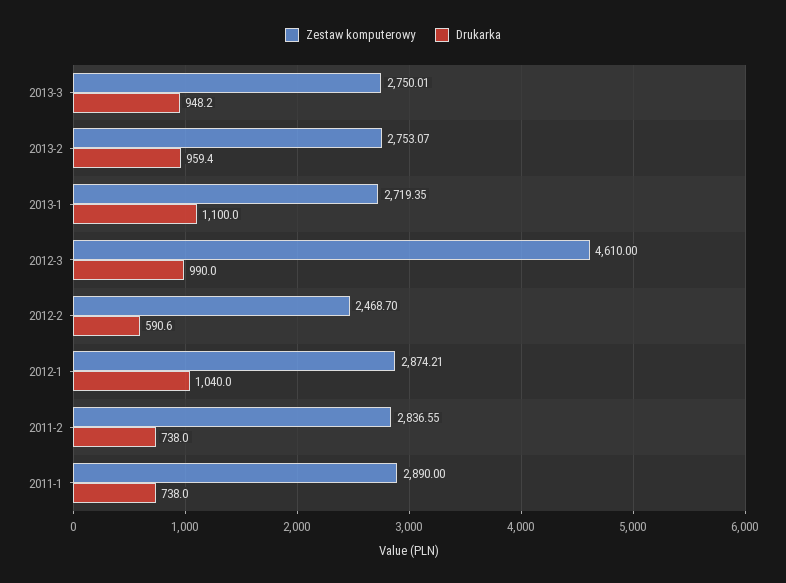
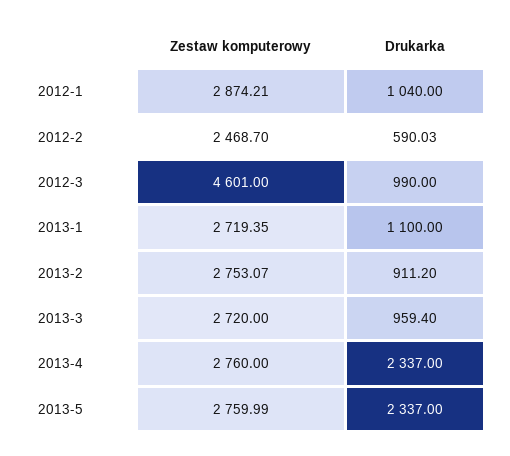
Zestaw komputerowy, 2013-3: 2750.01 -> 2720
Drukarka, 2013-3: 948.2 -> 959.4
Drukarka, 2013-2: 959.4 -> 911.2
Zestaw komputerowy, 2012-3: 4610 -> 4601
Drukarka, 2012-2: 590.6 -> 590.03
Zestaw komputerowy, 2011-2: 2836.55 -> none
Drukarka, 2011-2: 738 -> none
Zestaw komputerowy, 2011-1: 2890 -> none
Drukarka, 2011-1: 738 -> none
Zestaw komputerowy, 2013-4: none -> 2760
Drukarka, 2013-4: none -> 2337
Zestaw komputerowy, 2013-5: none -> 2759.99
Drukarka, 2013-5: none -> 2337

